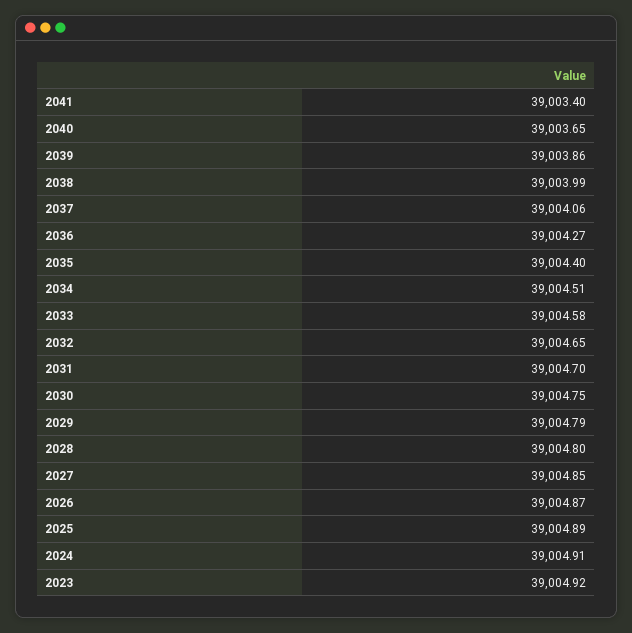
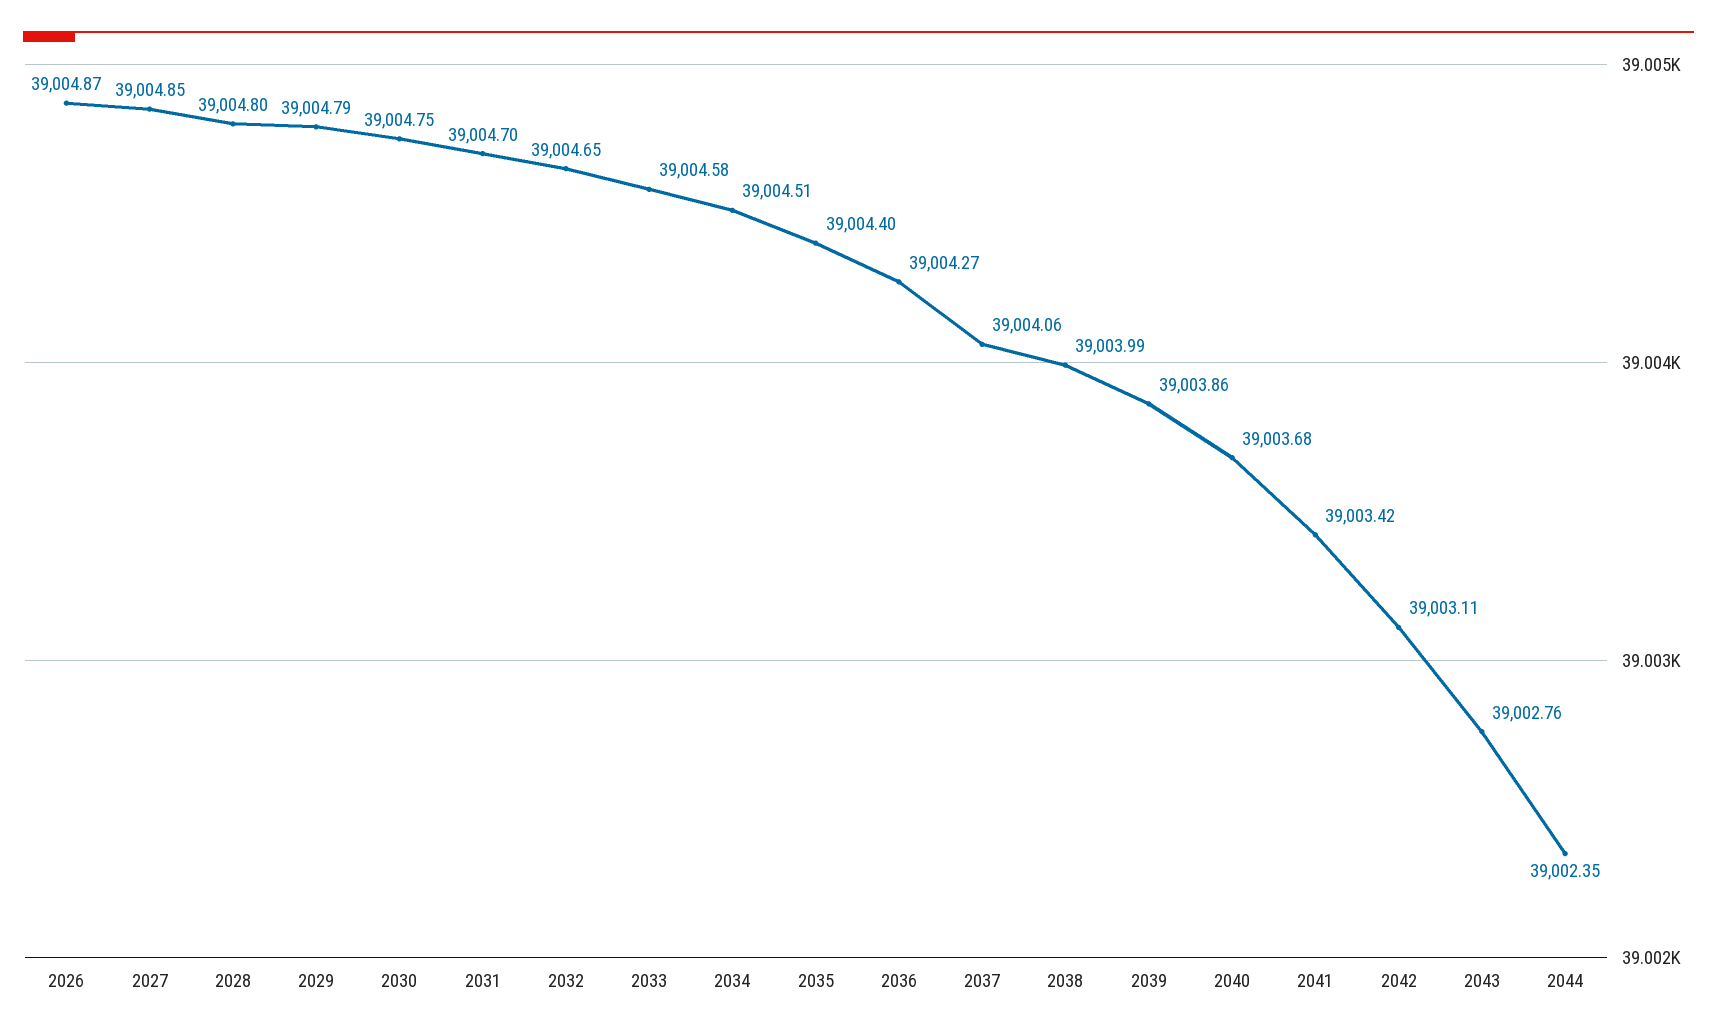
2041: 39003.4 -> 39003.42
2040: 39003.65 -> 39003.68
2025: 39004.89 -> none
2024: 39004.91 -> none
2023: 39004.92 -> none
2042: none -> 39003.11
2043: none -> 39002.76
2044: none -> 39002.35

